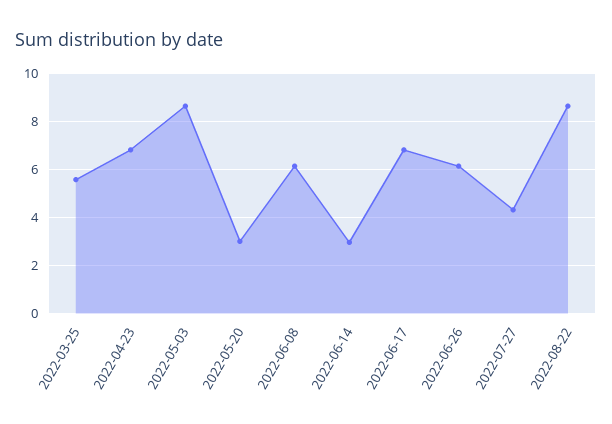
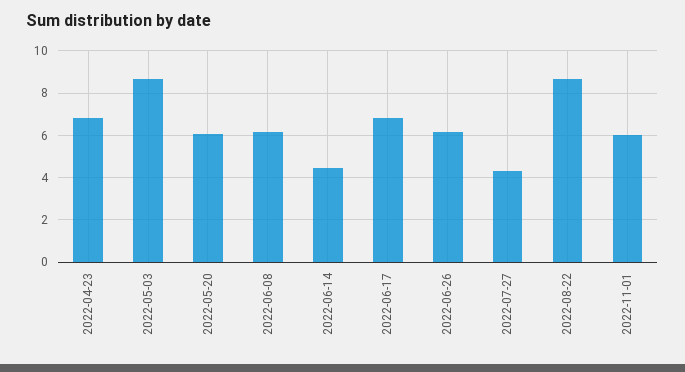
2022-03-25: 5.5 -> none
2022-05-20: 3 -> 6
2022-06-14: 3 -> 4.5
2022-11-01: none -> 6

